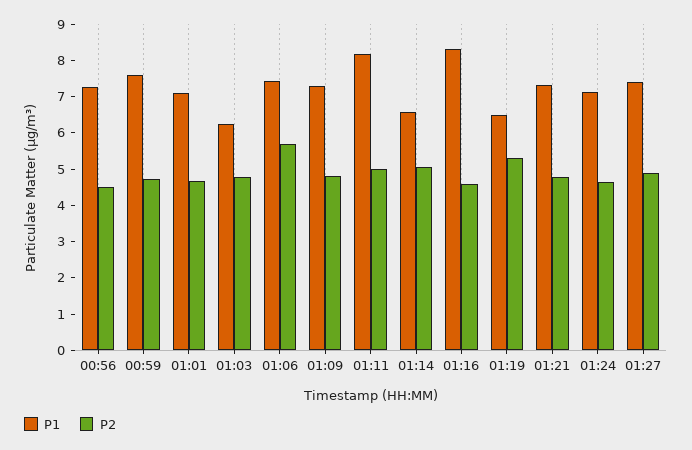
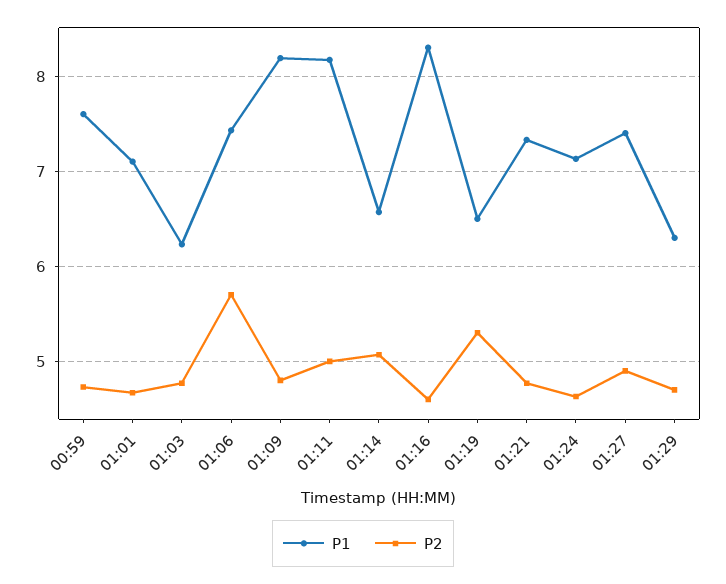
P1, 00:56: 7.25 -> none
P2, 00:56: 4.5 -> none
P1, 01:09: 7.25 -> 8.2
P1, 01:29: none -> 6.3
P2, 01:29: none -> 4.7

